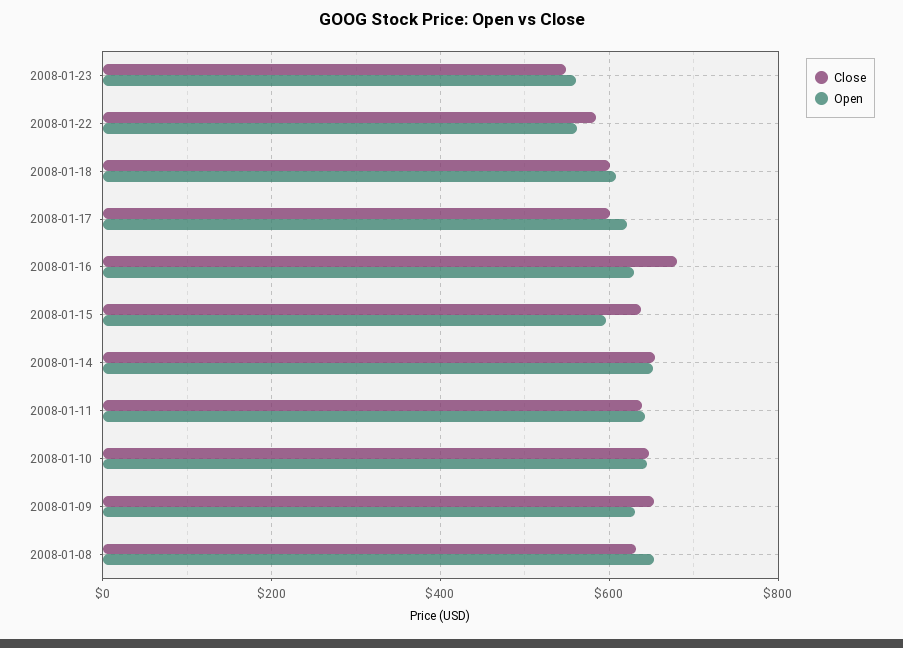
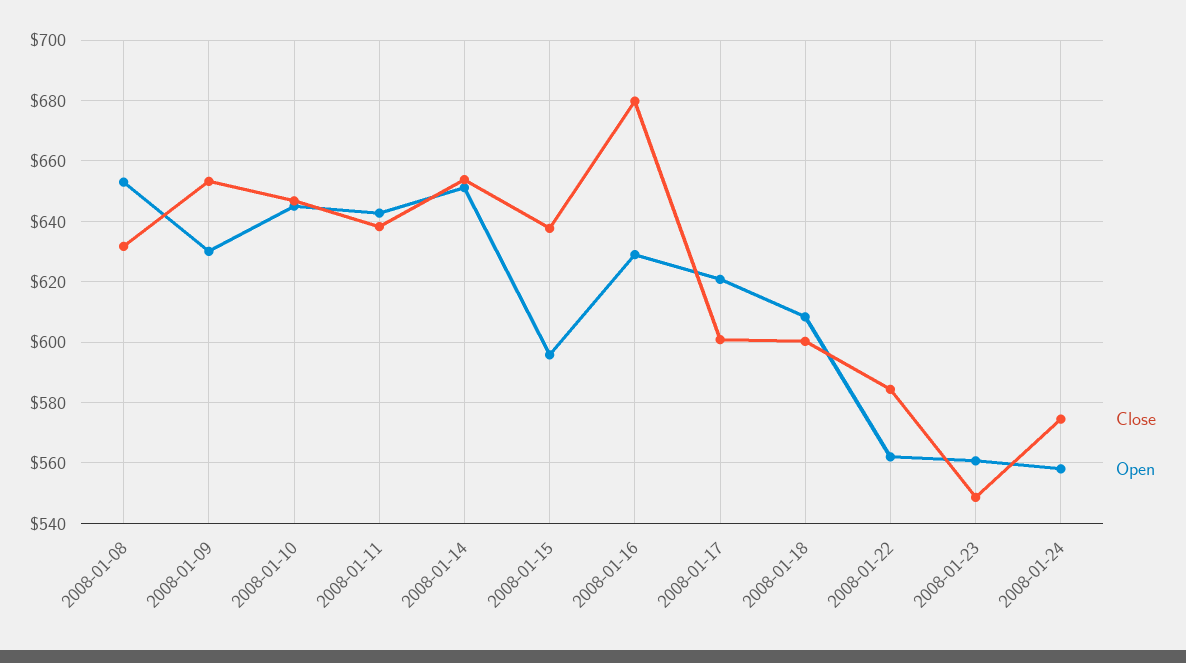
Close, 2008-01-24: none -> 574
Open, 2008-01-24: none -> 558

